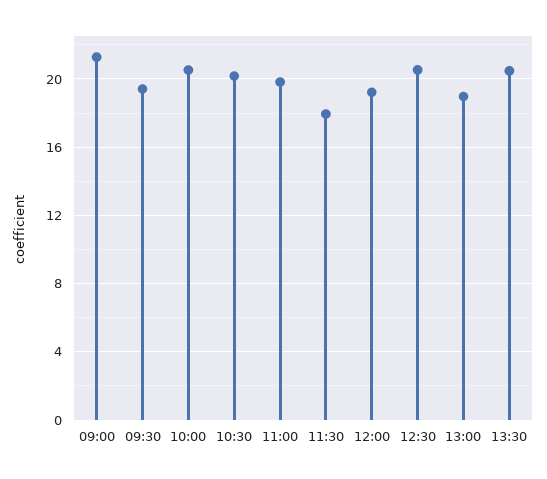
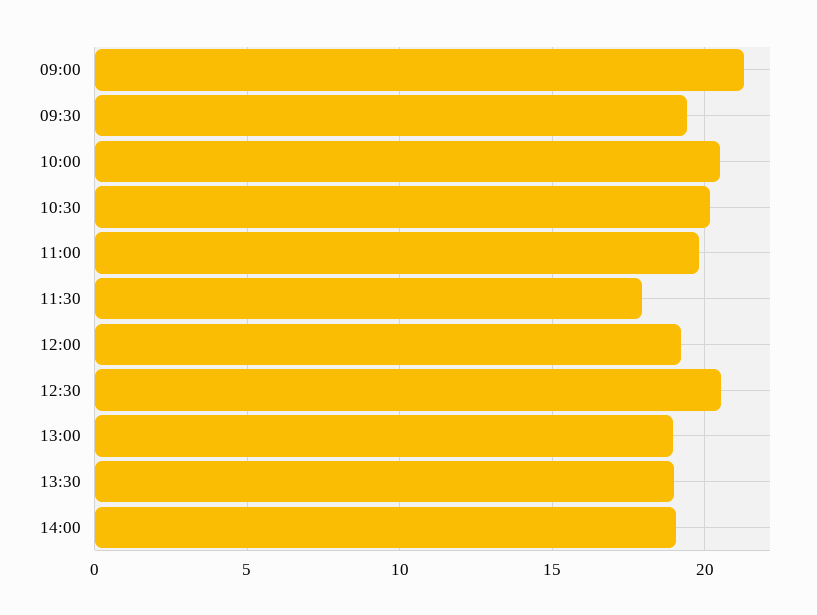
13:30: 20.5 -> 19
14:00: none -> 19

